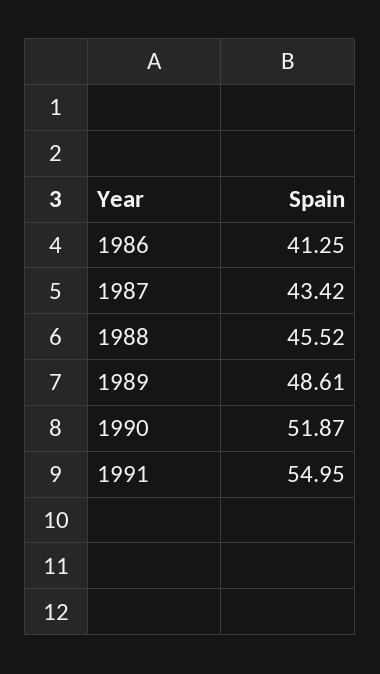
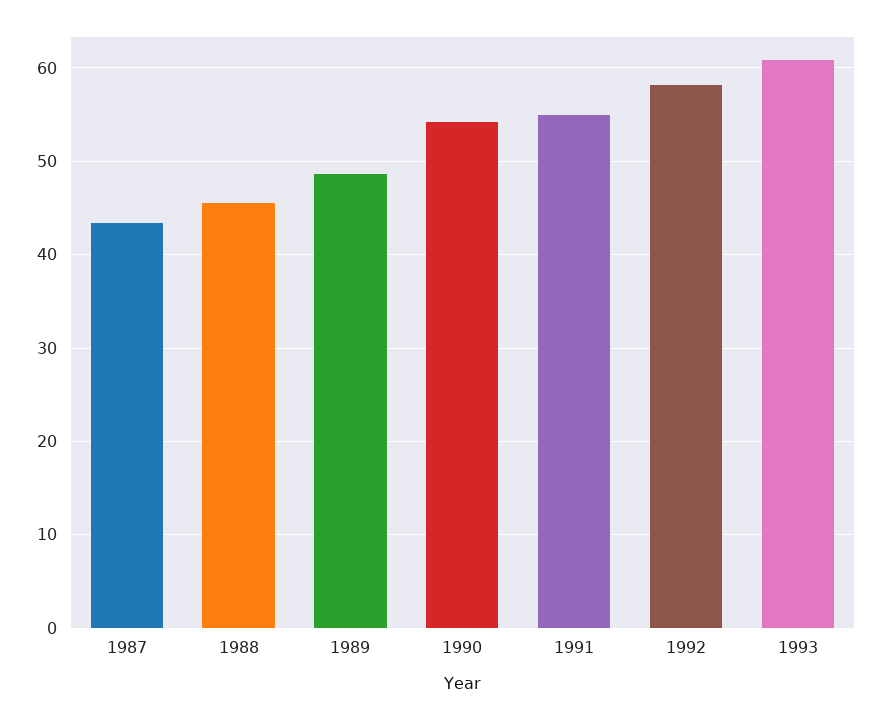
1986: 41.25 -> none
1990: 51.87 -> 54
1992: none -> 58
1993: none -> 61

